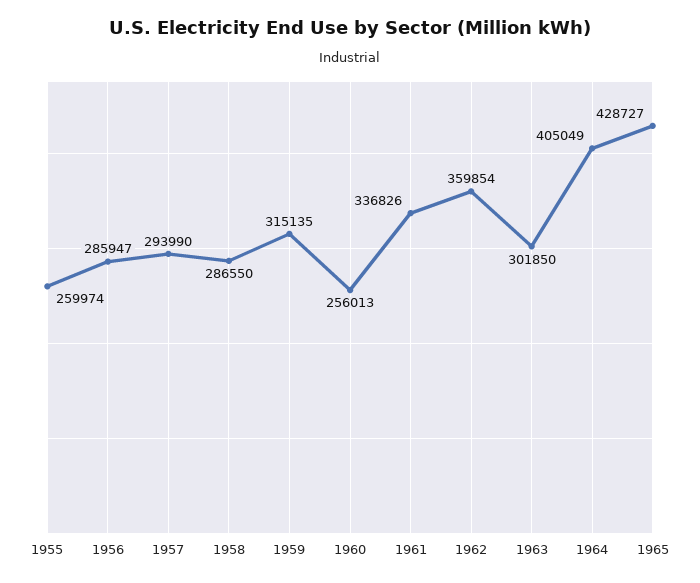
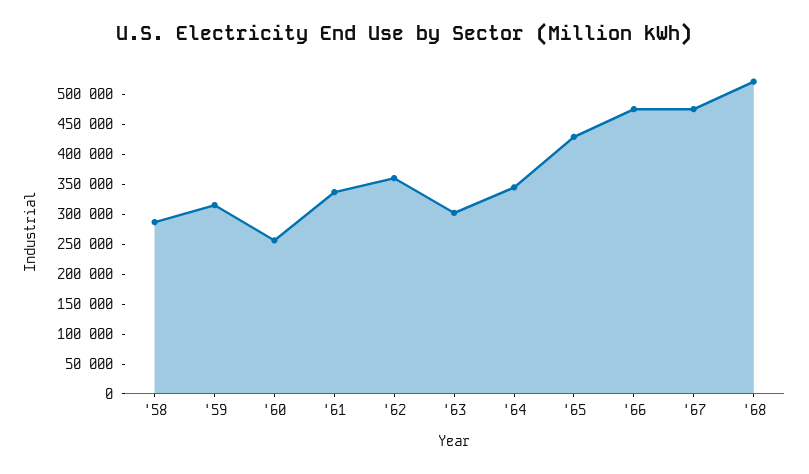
1955: 259974 -> none
1956: 285947 -> none
1957: 293990 -> none
1964: 405049 -> 350000
'66: none -> 475000
'67: none -> 475000
'68: none -> 525000

